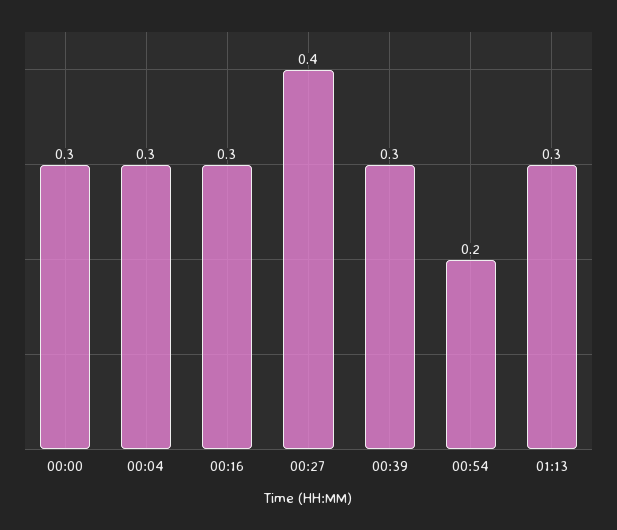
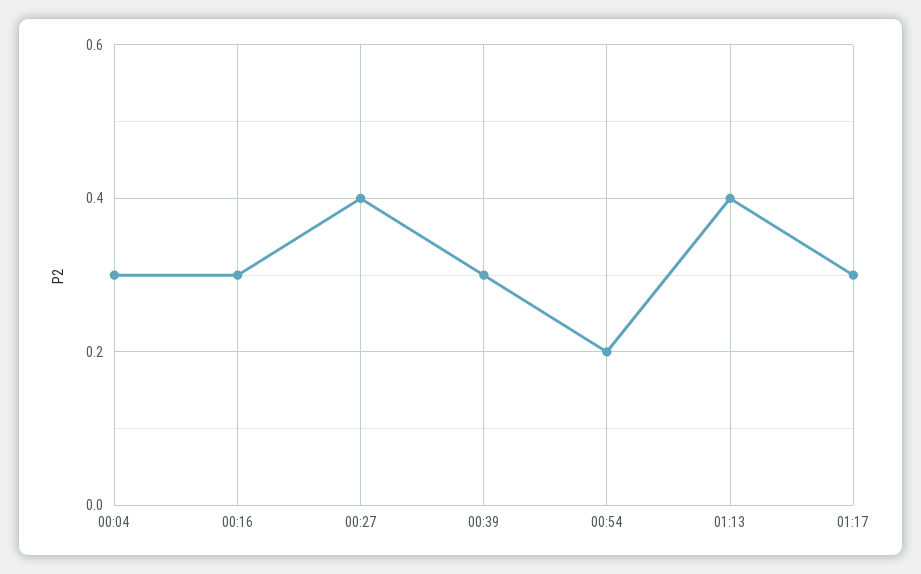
00:00: 0.3 -> none
01:13: 0.3 -> 0.4
01:17: none -> 0.3

